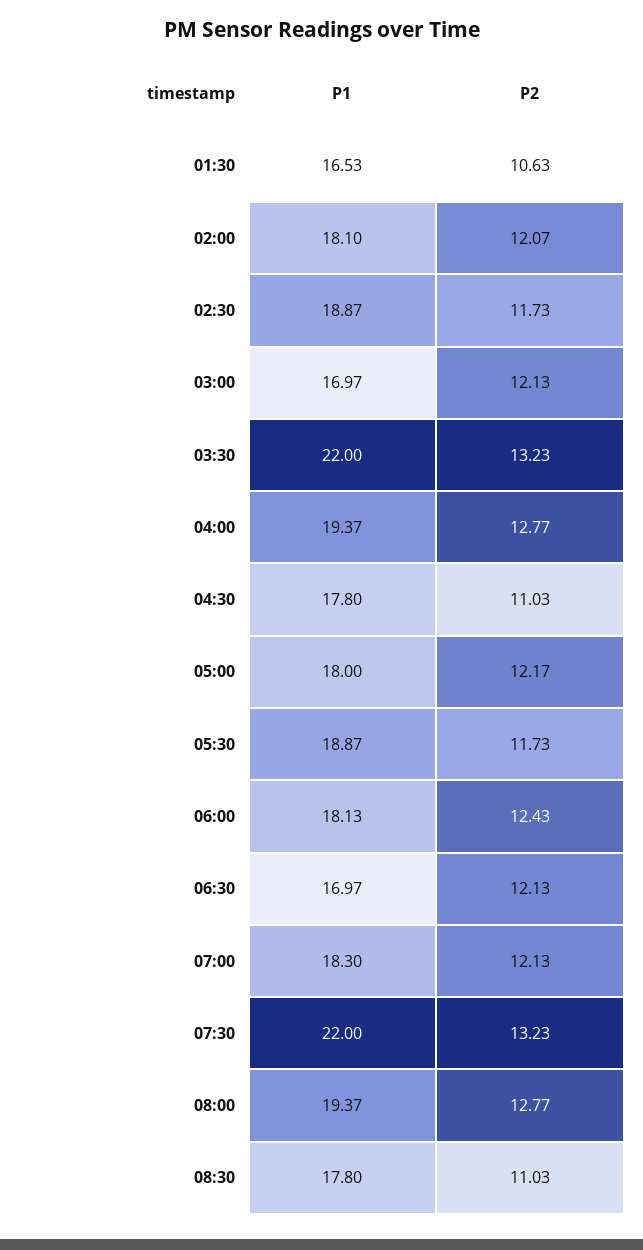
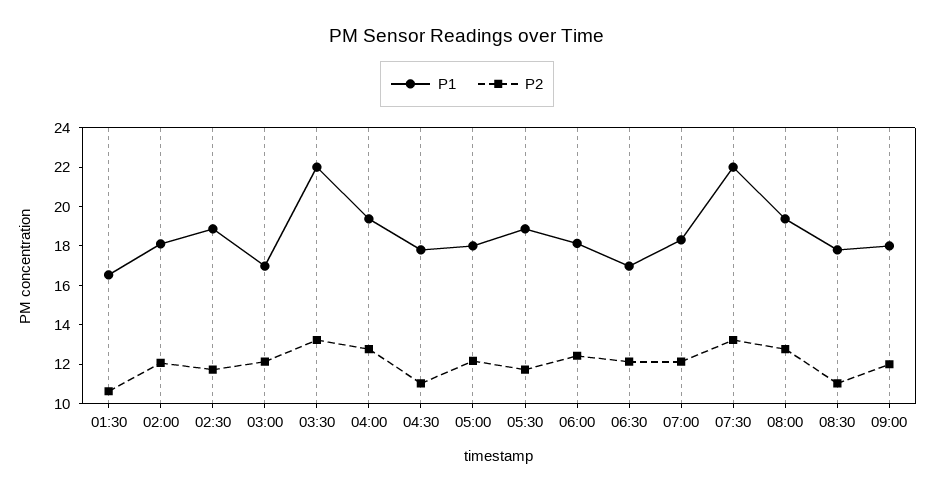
P1, 09:00: none -> 18
P2, 09:00: none -> 12

